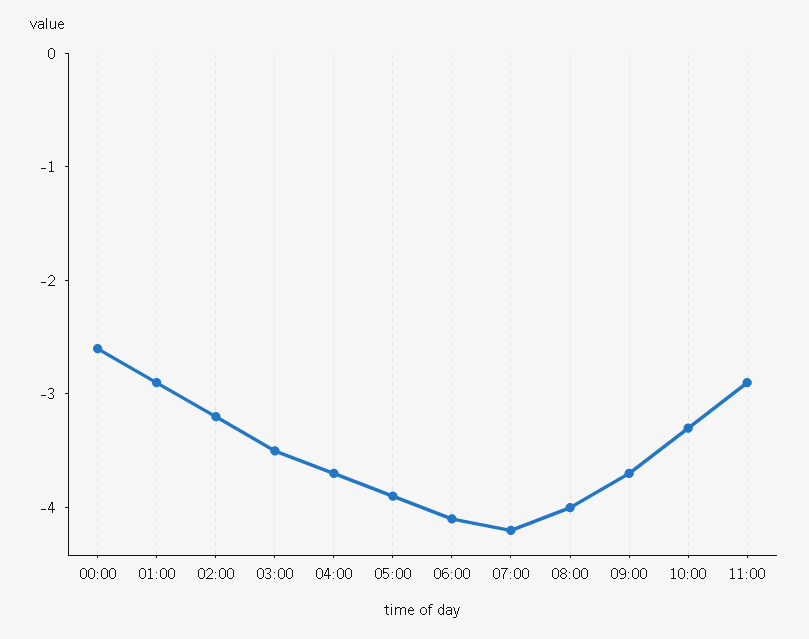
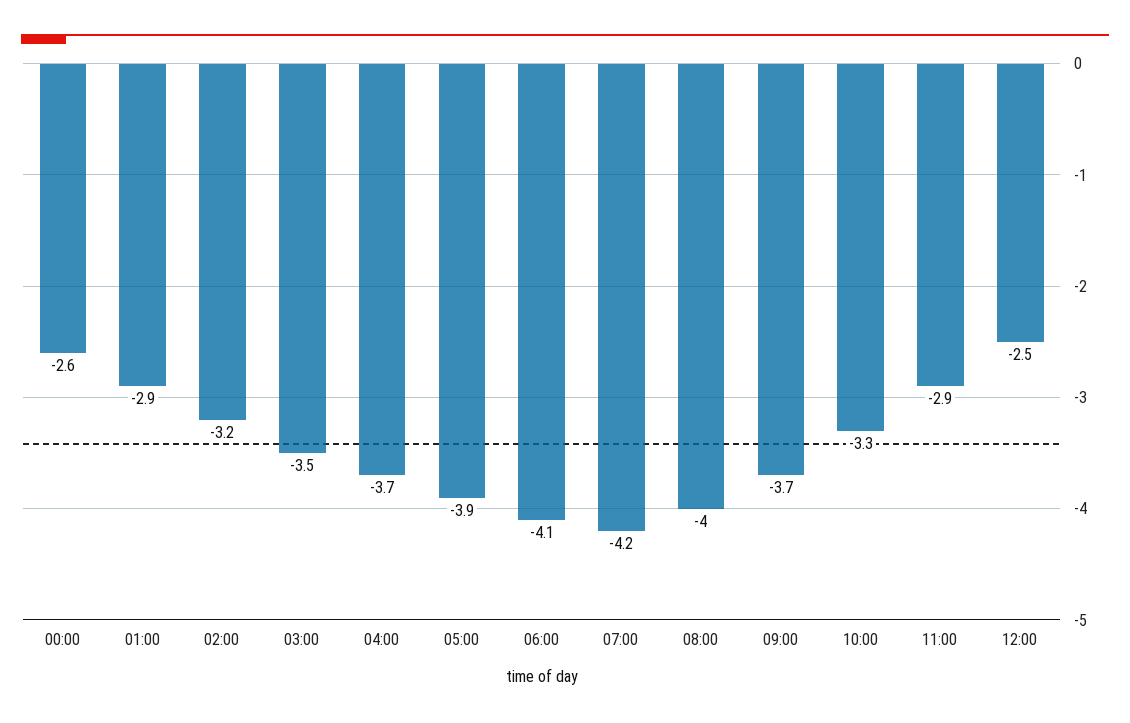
12:00: none -> -2.5

